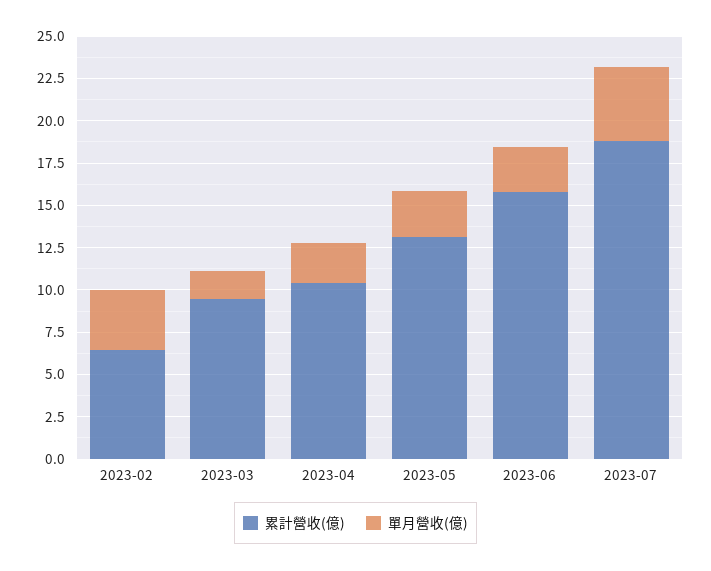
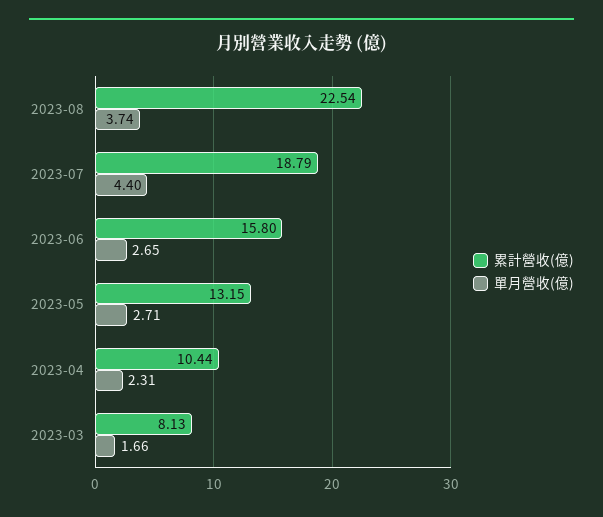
累計營收(億), 2023-02: 6.5 -> none
單月營收(億), 2023-02: 3.5 -> none
累計營收(億), 2023-03: 9.5 -> 8.13
累計營收(億), 2023-08: none -> 22.54
單月營收(億), 2023-08: none -> 3.74

